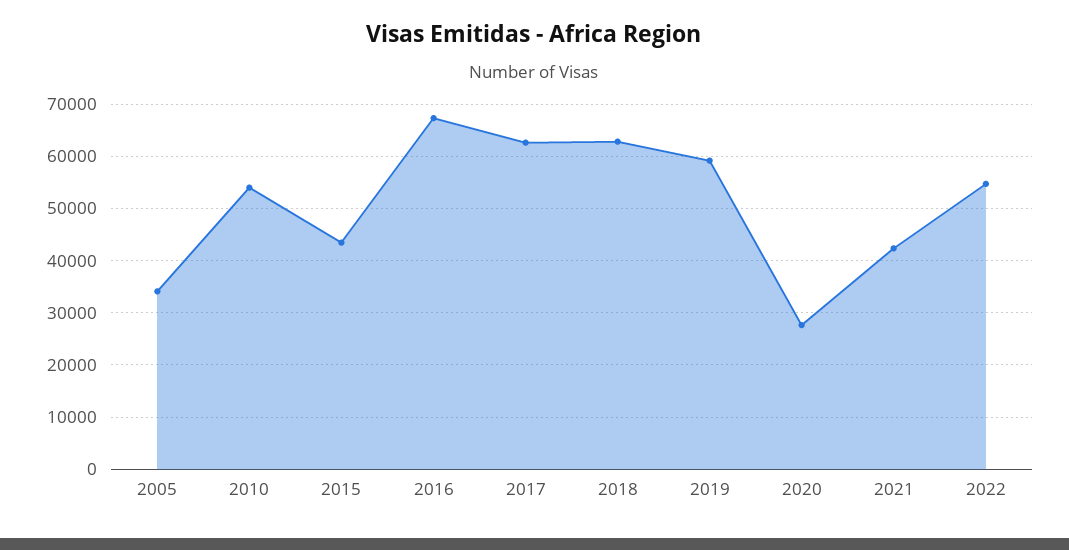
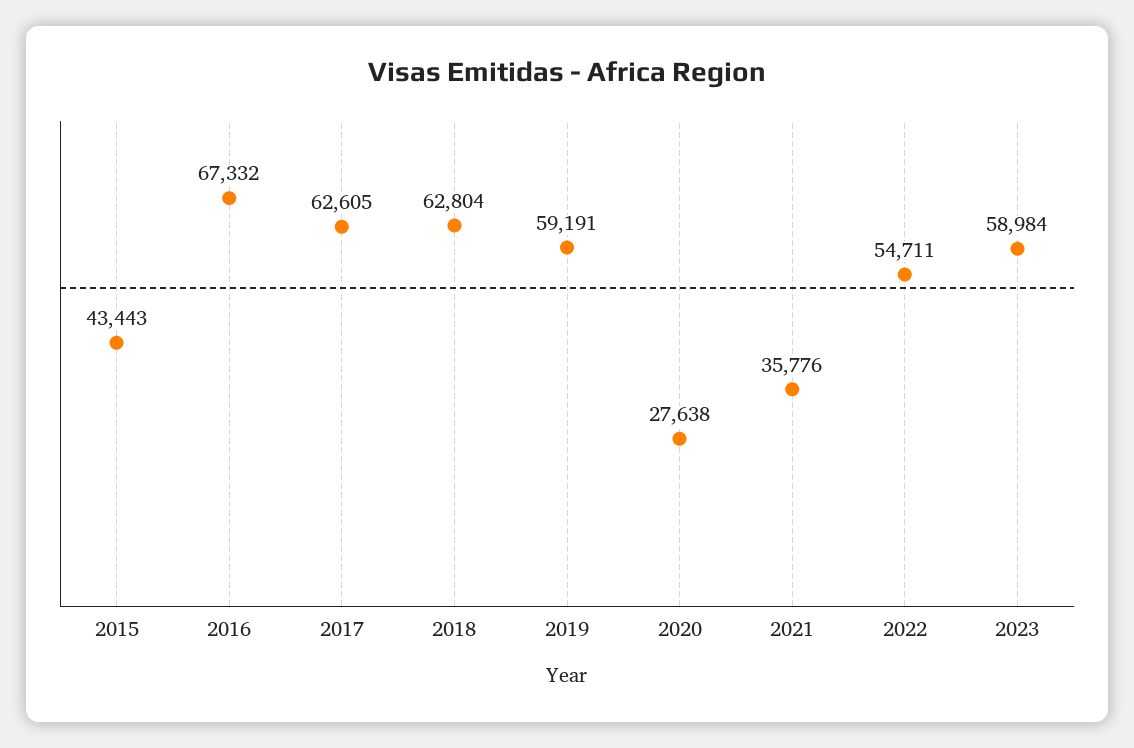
2005: 34000 -> none
2010: 54000 -> none
2021: 42000 -> 35776
2023: none -> 58984

